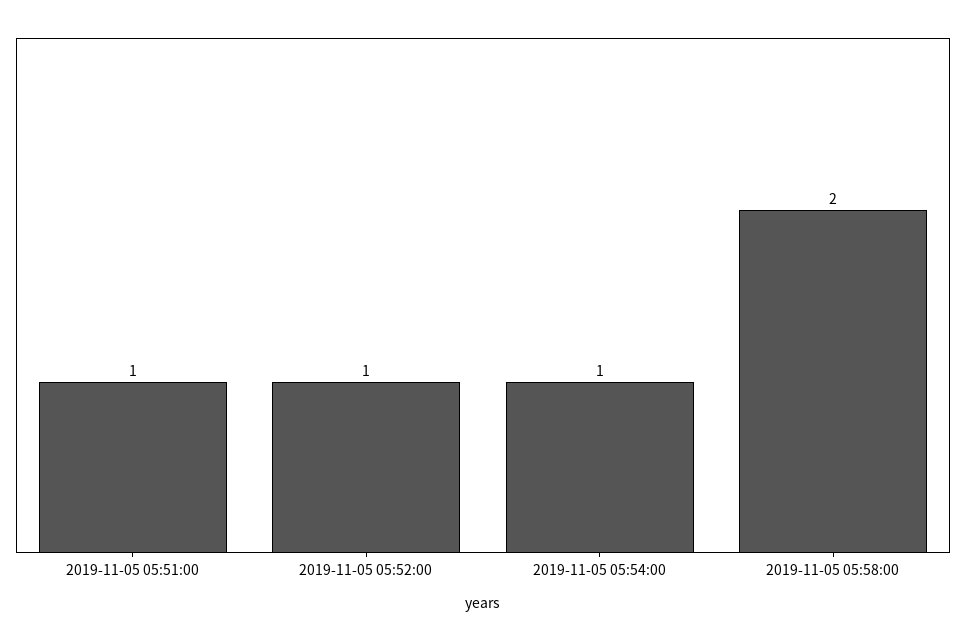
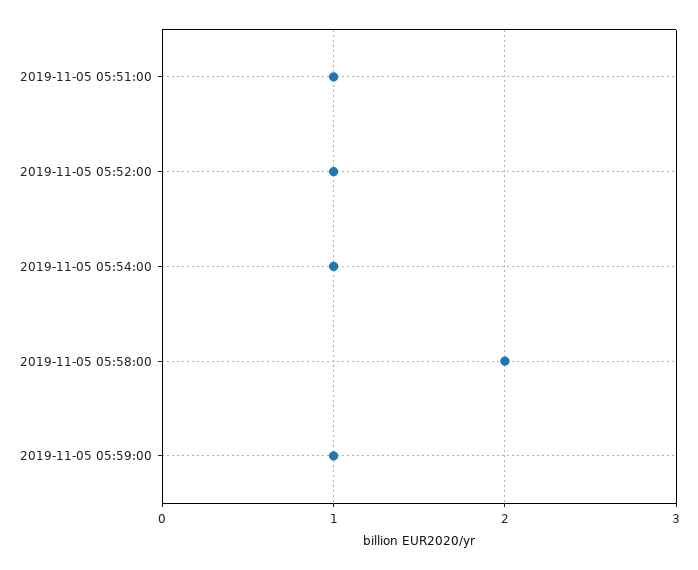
2019-11-05 05:59:00: none -> 1

